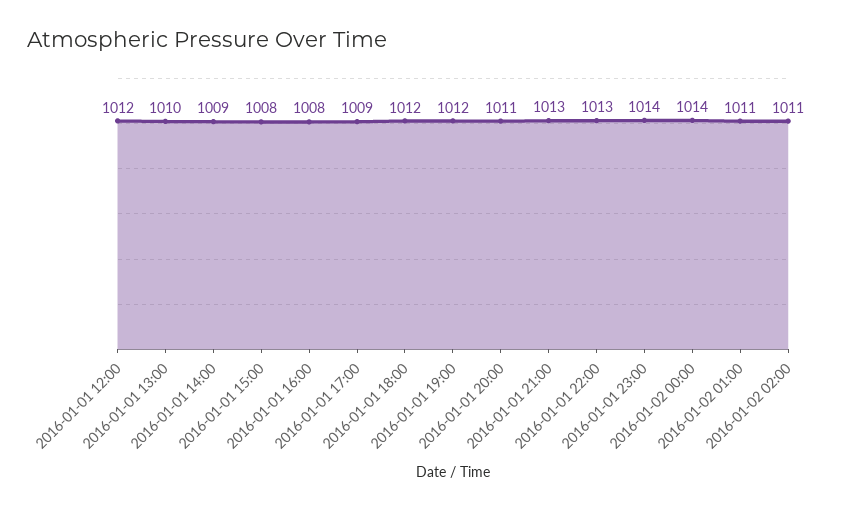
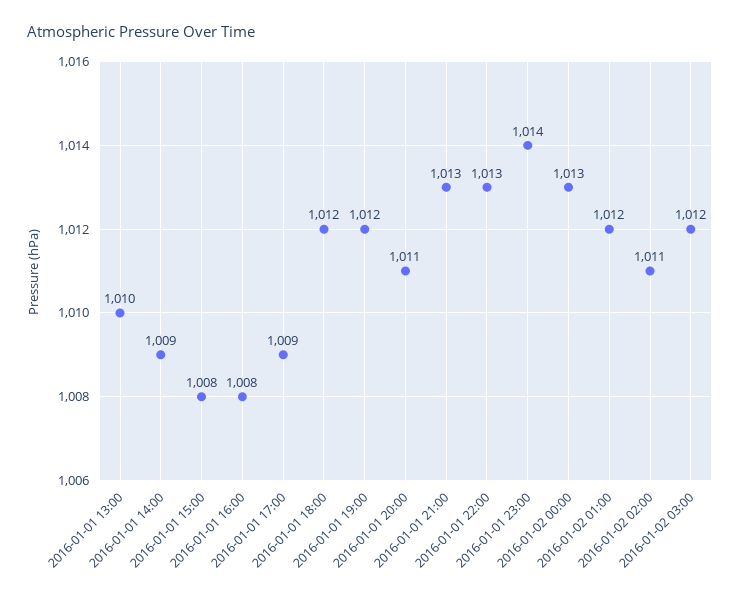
2016-01-01 12:00: 1012 -> none
2016-01-02 00:00: 1014 -> 1013
2016-01-02 01:00: 1011 -> 1012
2016-01-02 03:00: none -> 1012

